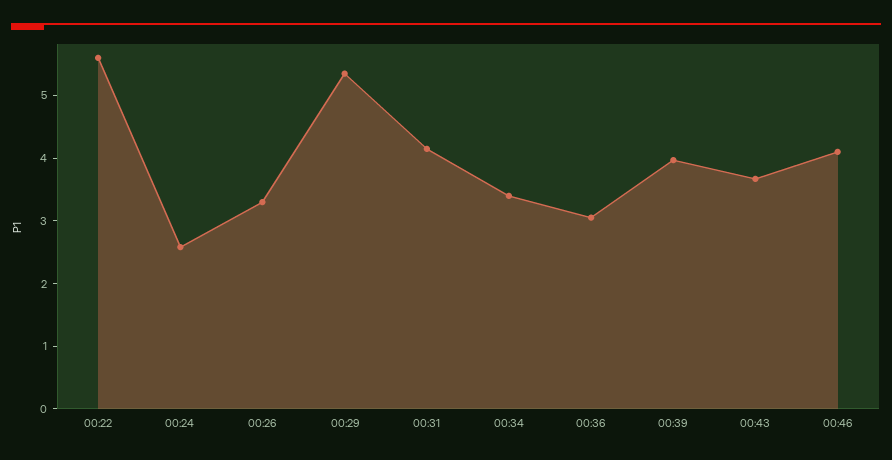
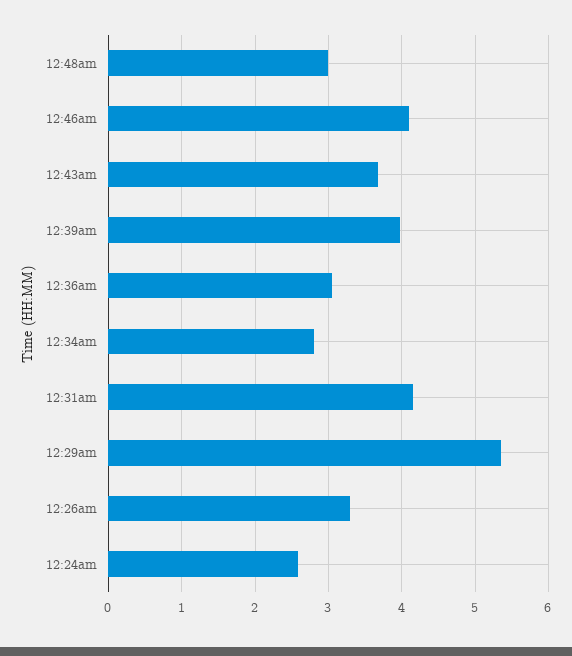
00:22: 5.6 -> none
00:34: 3.4 -> 2.8
12:48am: none -> 3

